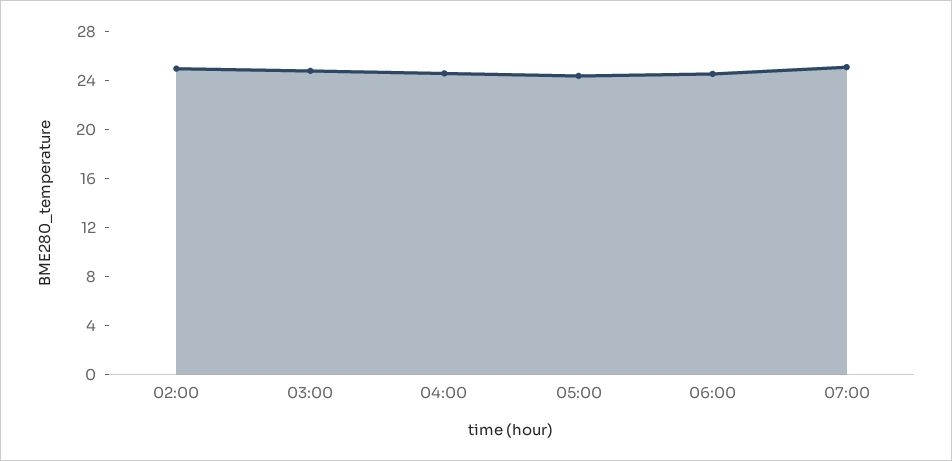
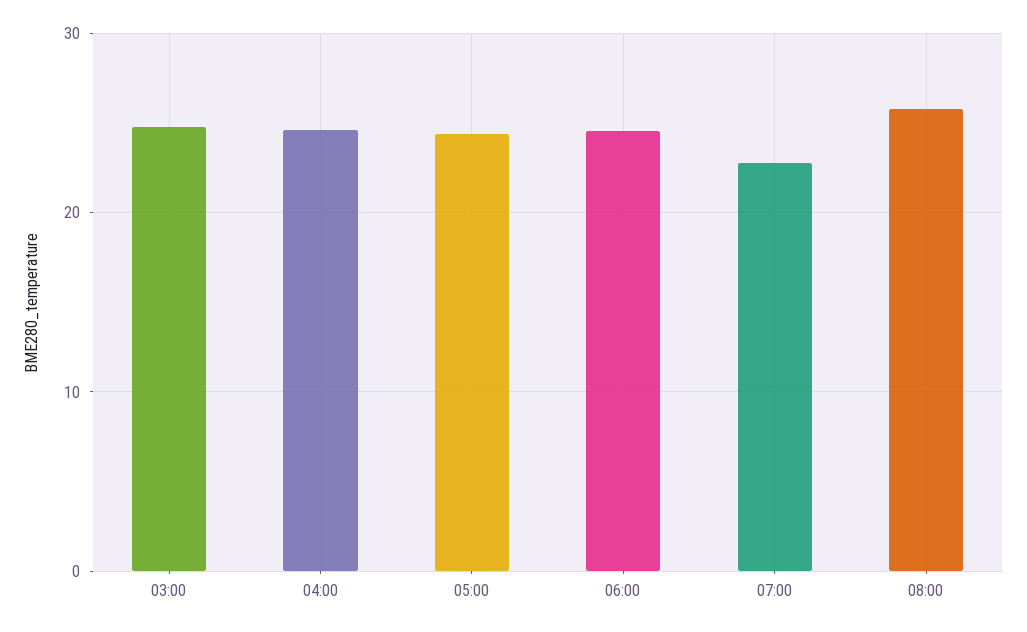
02:00: 25 -> none
07:00: 25 -> 23
08:00: none -> 26

